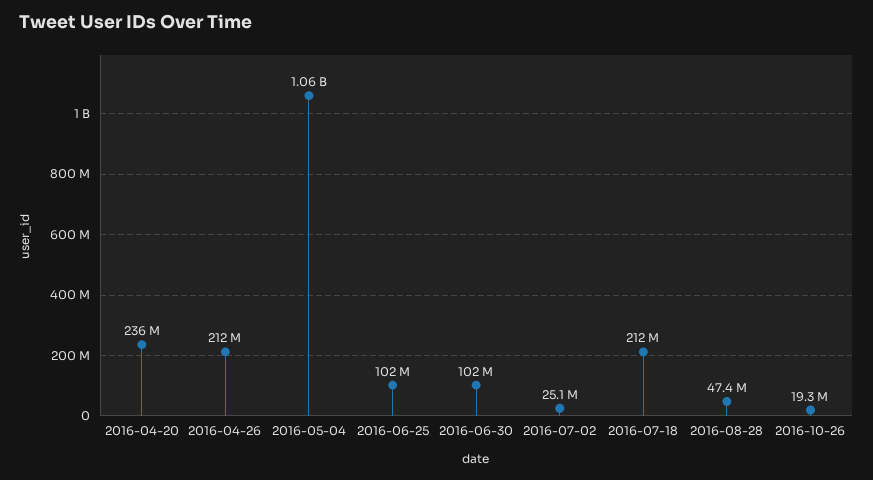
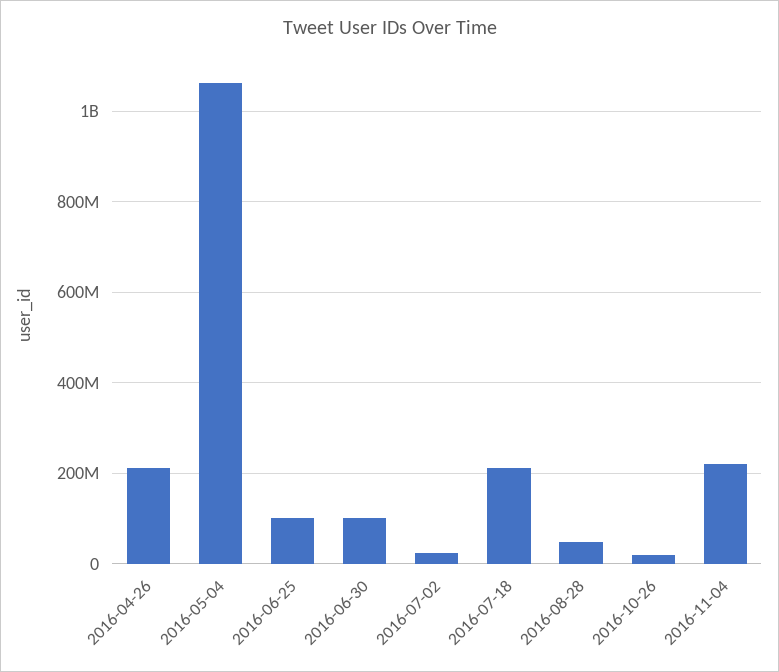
2016-04-20: 236000000 -> none
2016-11-04: none -> 220000000

